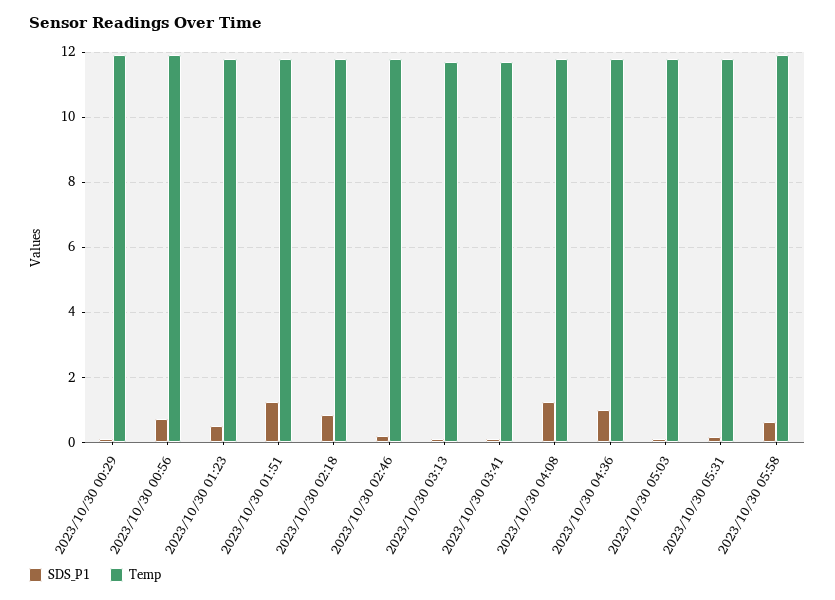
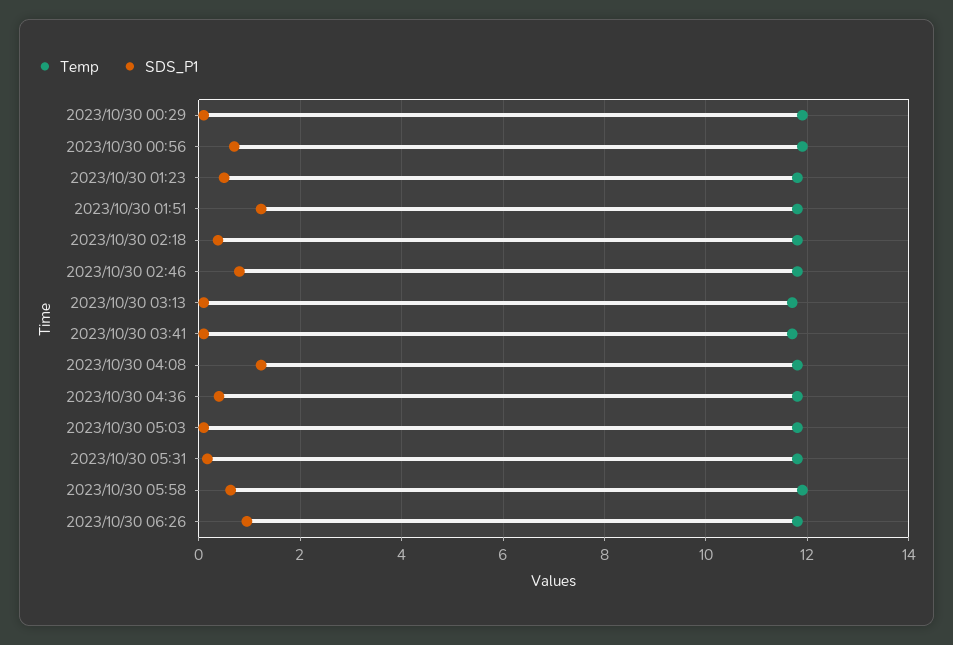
SDS_P1, 2023/10/30 02:18: 0.8 -> 0.4
SDS_P1, 2023/10/30 02:46: 0.2 -> 0.8
SDS_P1, 2023/10/30 04:36: 1 -> 0.4
Temp, 2023/10/30 06:26: none -> 11.8
SDS_P1, 2023/10/30 06:26: none -> 1

